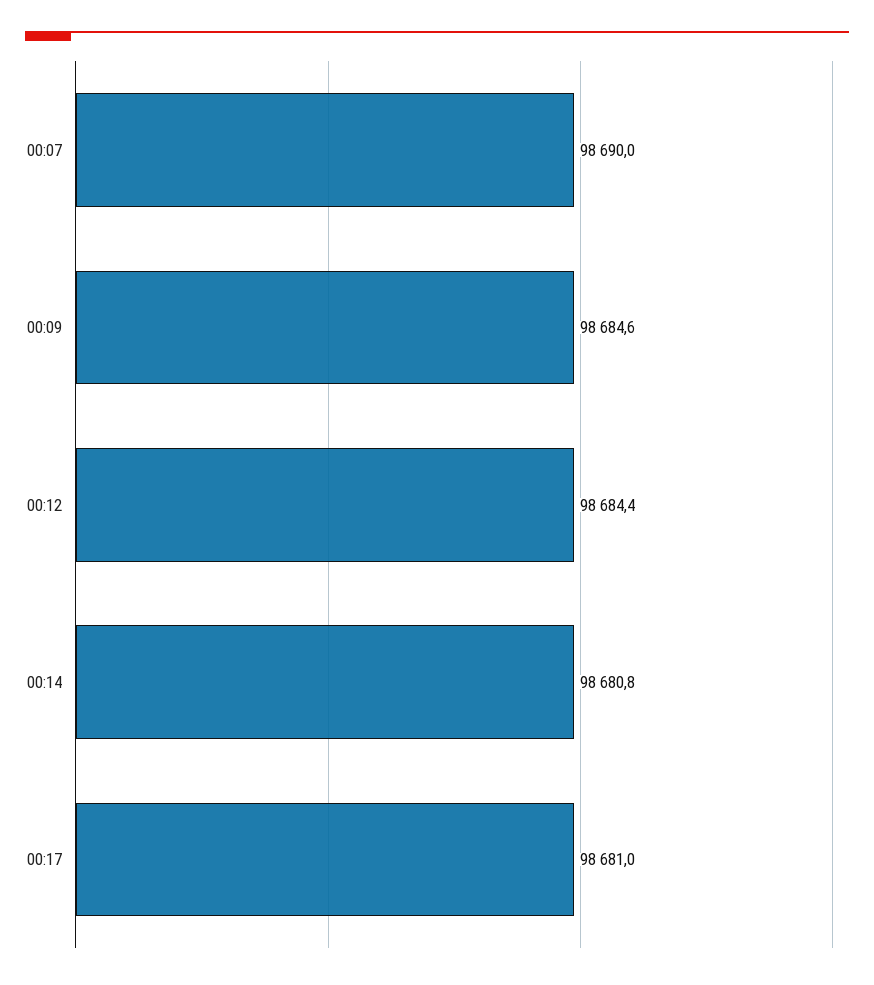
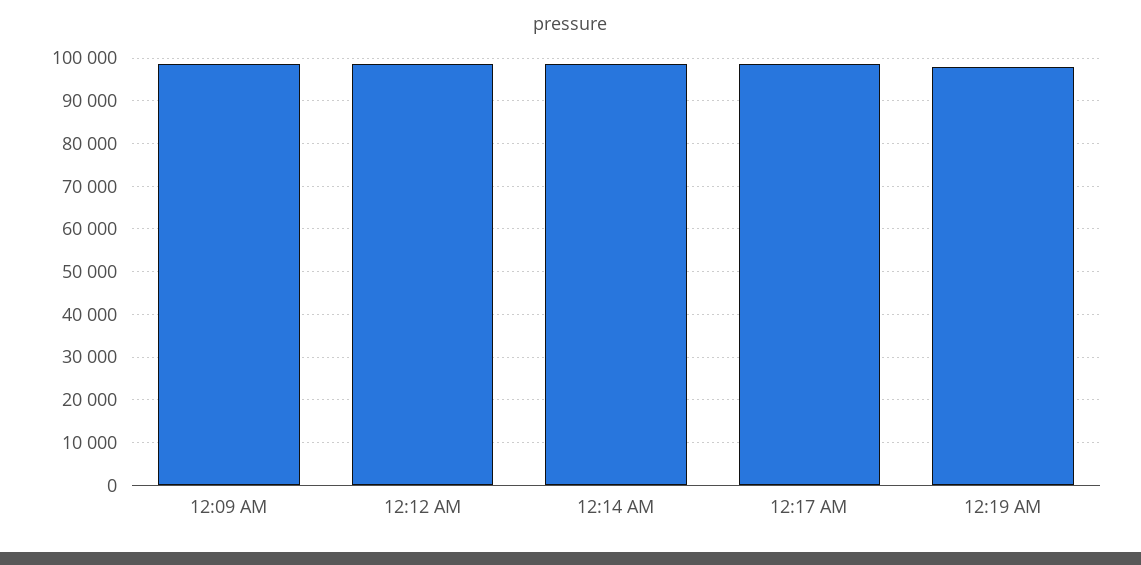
00:07: 98690 -> none
12:19 AM: none -> 98000

